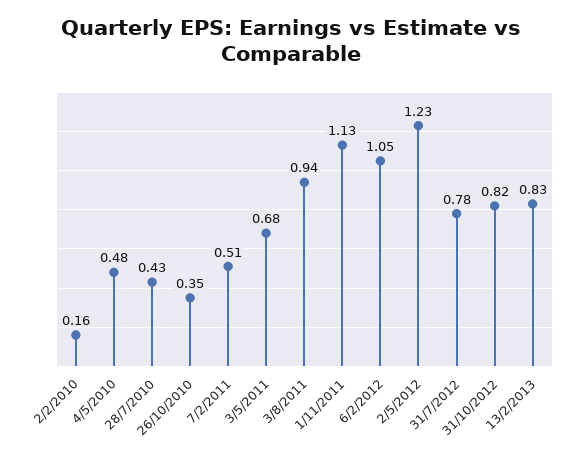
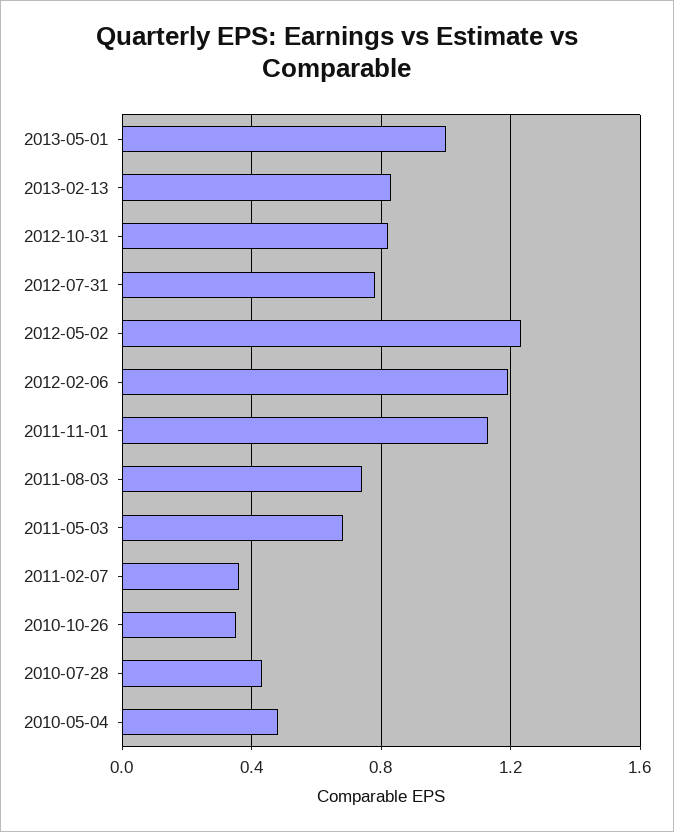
2/2/2010: 0.16 -> none
7/2/2011: 0.51 -> 0.35
3/8/2011: 0.94 -> 0.75
6/2/2012: 1.05 -> 1.2
2013-05-01: none -> 1

